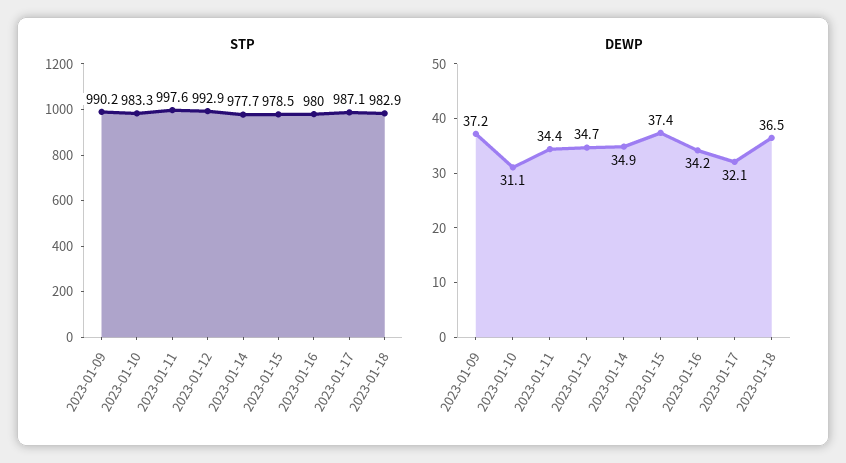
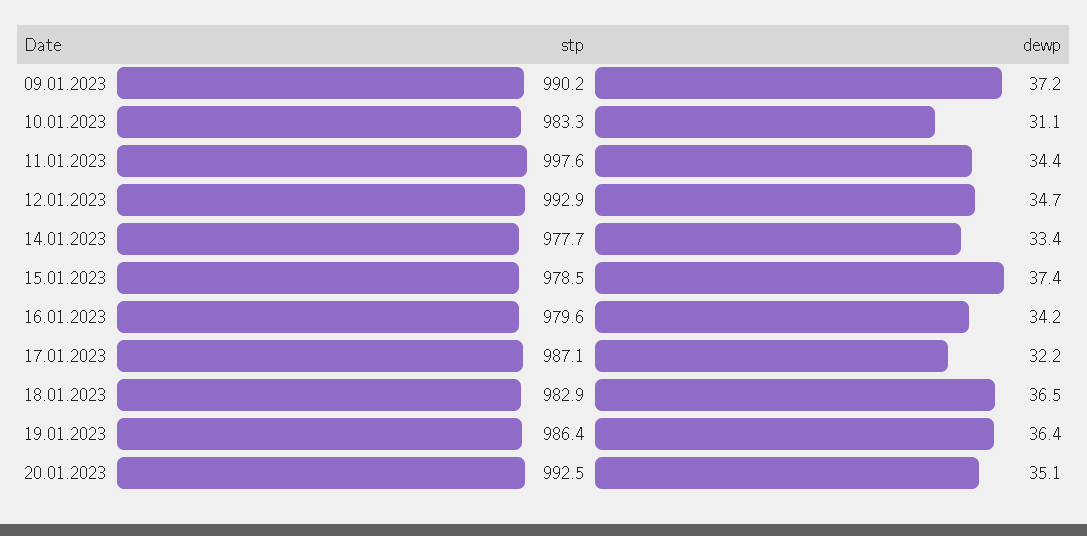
STP, 2023-01-16: 980 -> 979.6
DEWP, 2023-01-14: 34.9 -> 33.4
DEWP, 2023-01-17: 32.1 -> 32.2
STP, 19.01.2023: none -> 986.4
DEWP, 19.01.2023: none -> 36.4
STP, 20.01.2023: none -> 992.5
DEWP, 20.01.2023: none -> 35.1

